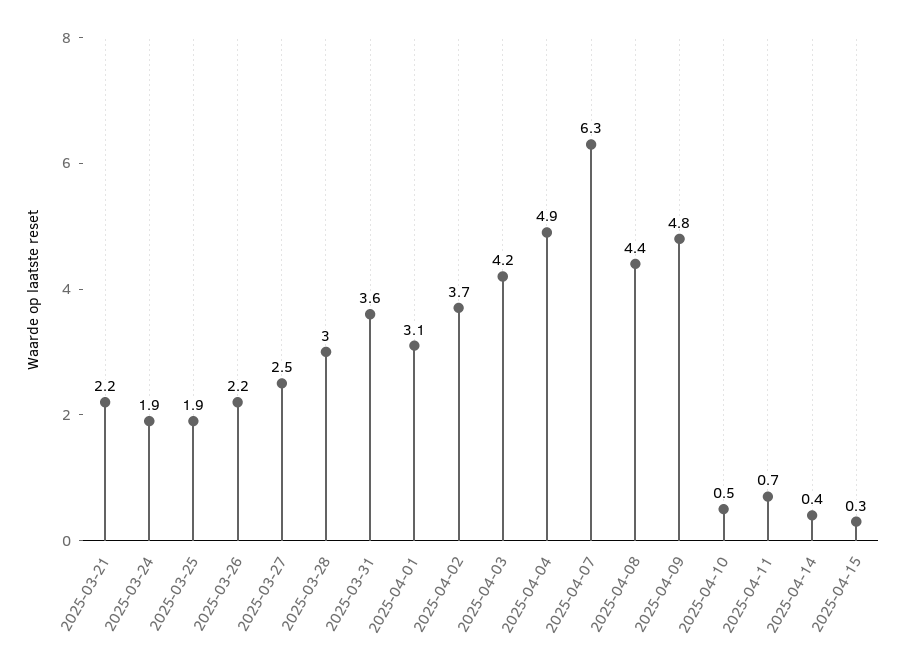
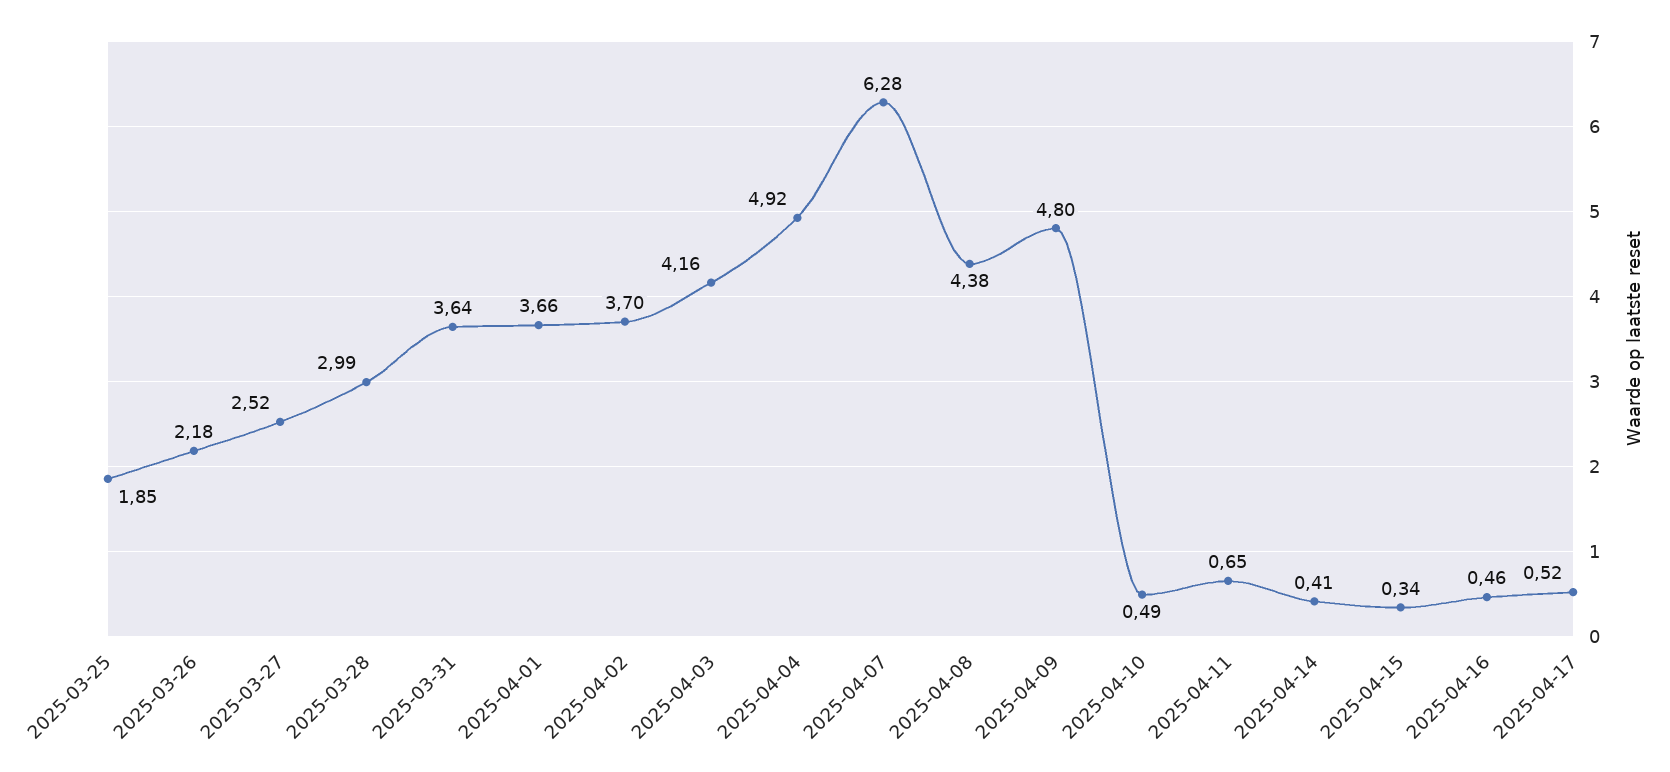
2025-03-21: 2.2 -> none
2025-03-24: 1.9 -> none
2025-04-01: 3.1 -> 3.66
2025-04-16: none -> 0.46
2025-04-17: none -> 0.52

